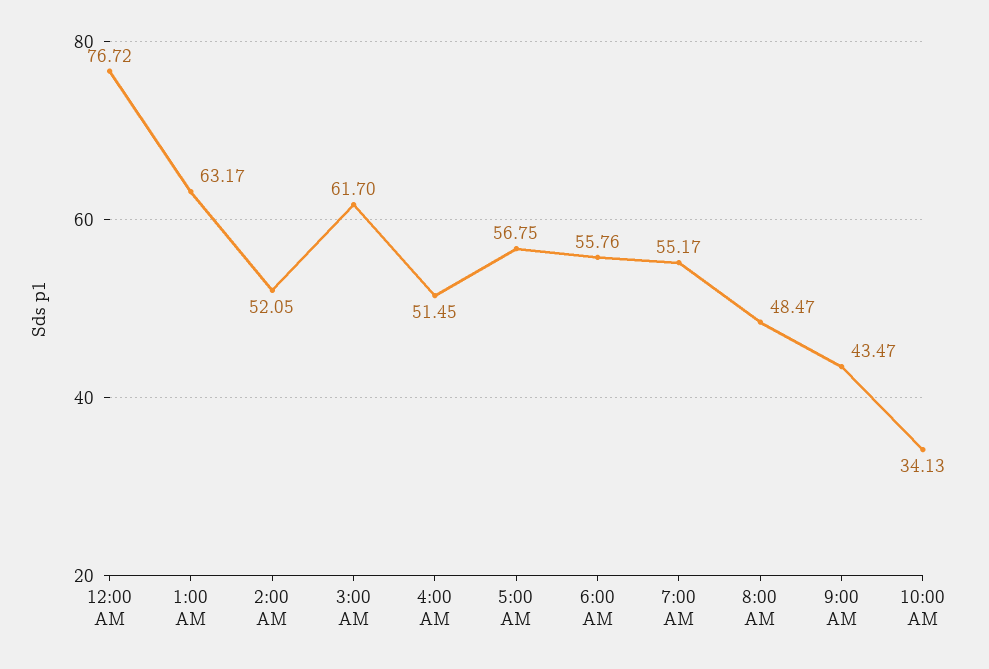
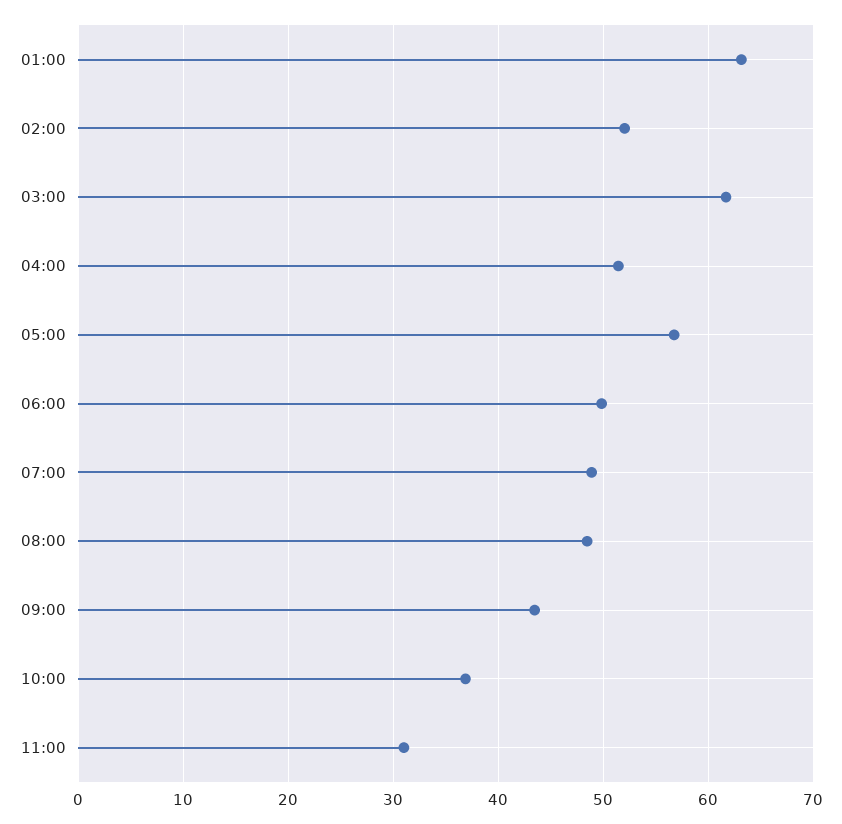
12:00 AM: 76.72 -> none
6:00 AM: 55.76 -> 50
7:00 AM: 55.17 -> 49
10:00 AM: 34.13 -> 37
11:00: none -> 31

